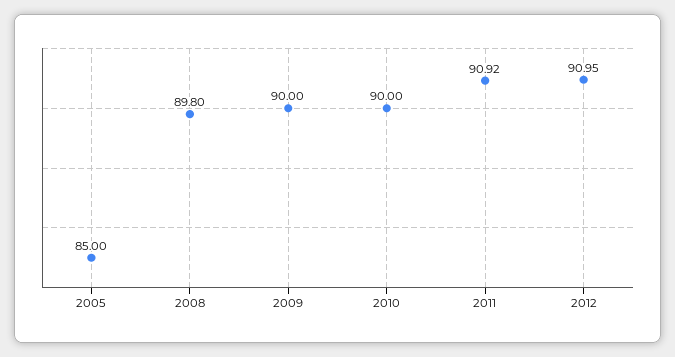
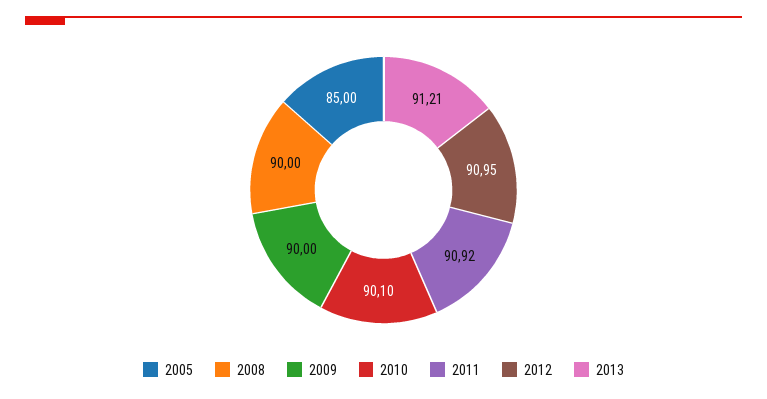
2008: 89.8 -> 90
2010: 90 -> 90.1
2013: none -> 91.21

